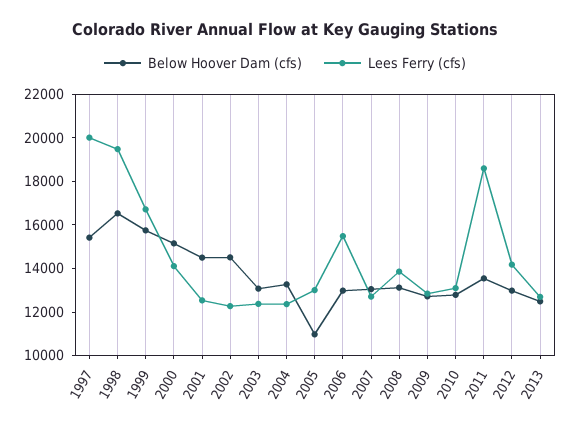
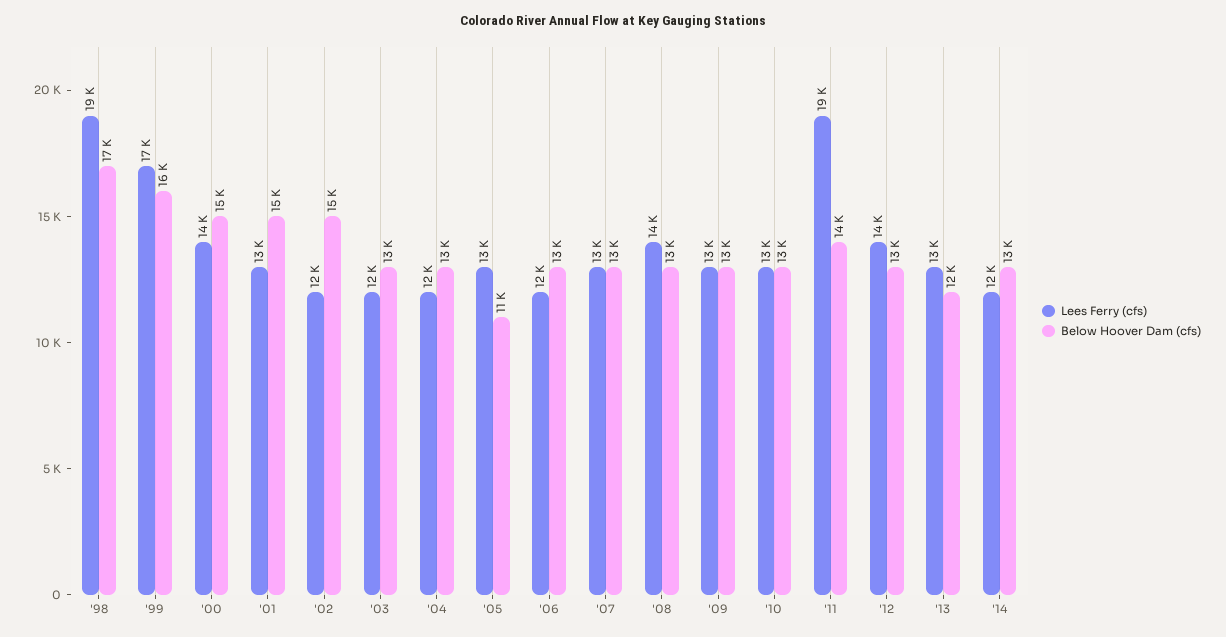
Below Hoover Dam (cfs), 1997: 15500 -> none
Lees Ferry (cfs), 1997: 20000 -> none
Lees Ferry (cfs), 2006: 15500 -> 12000
Lees Ferry (cfs), '14: none -> 12000
Below Hoover Dam (cfs), '14: none -> 13000

